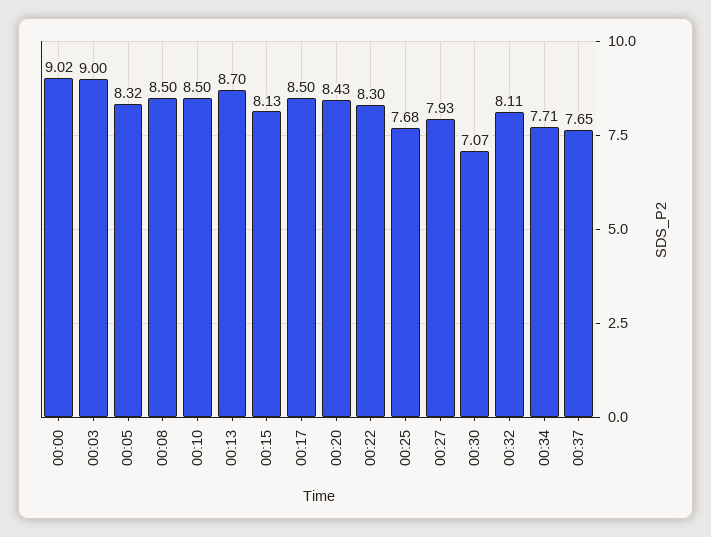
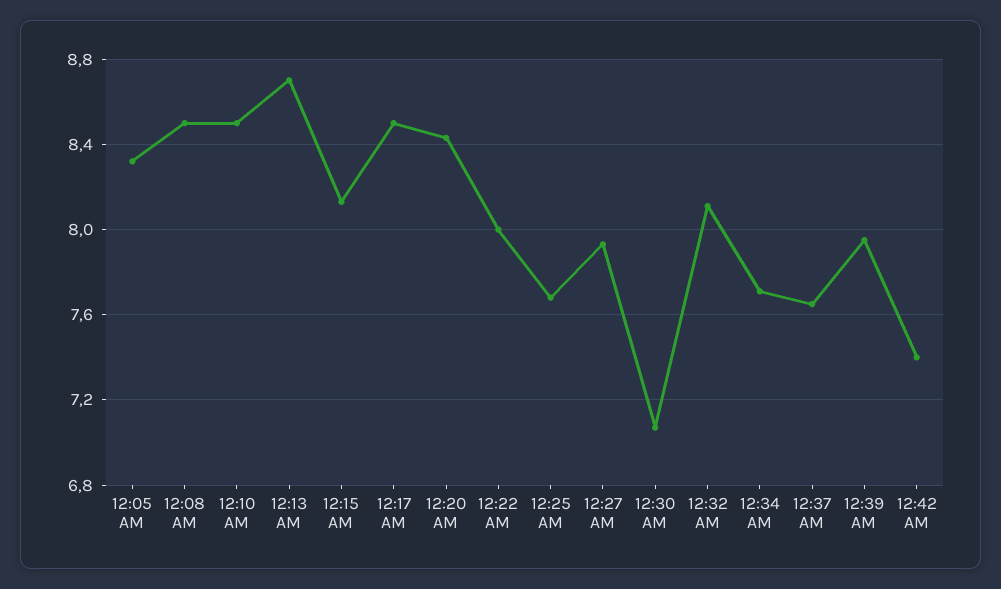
00:00: 9.02 -> none
00:03: 9 -> none
00:22: 8.3 -> 8
12:39 AM: none -> 7.95
12:42 AM: none -> 7.4

